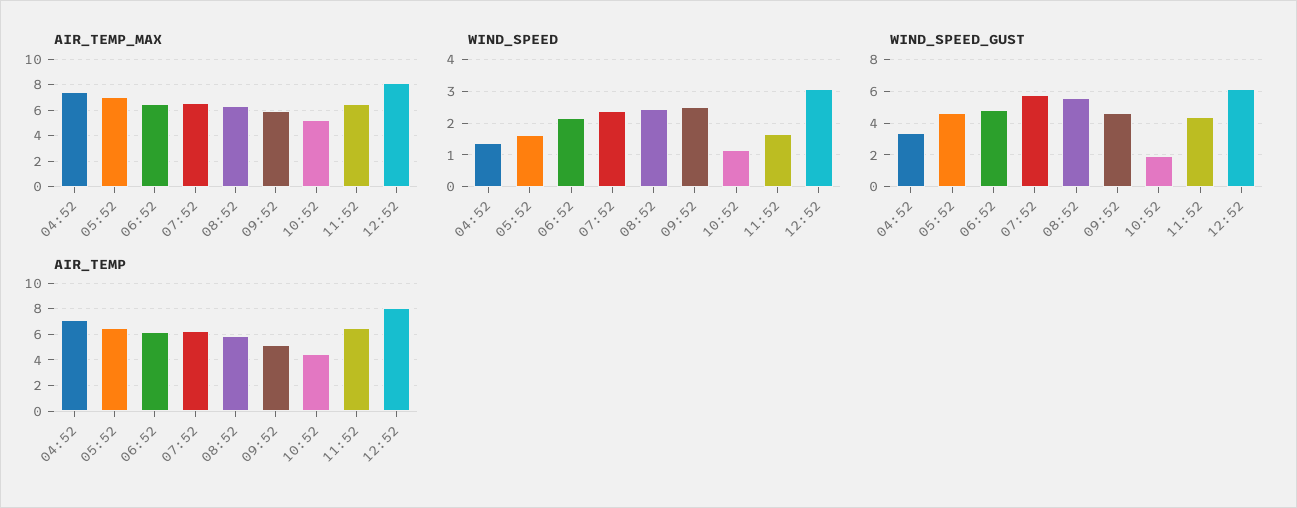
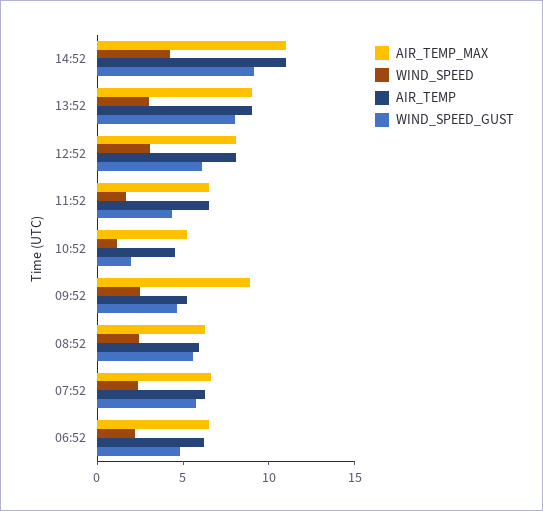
AIR_TEMP_MAX, 04:52: 7.5 -> none
AIR_TEMP_MAX, 05:52: 7 -> none
AIR_TEMP_MAX, 09:52: 6 -> 9
WIND_SPEED, 04:52: 1.4 -> none
WIND_SPEED, 05:52: 1.6 -> none
WIND_SPEED_GUST, 04:52: 3.5 -> none
WIND_SPEED_GUST, 05:52: 4.5 -> none
AIR_TEMP, 04:52: 7 -> none
AIR_TEMP, 05:52: 6.5 -> none
AIR_TEMP_MAX, 14:52: none -> 11
WIND_SPEED, 14:52: none -> 4
AIR_TEMP, 14:52: none -> 11
WIND_SPEED_GUST, 14:52: none -> 9
AIR_TEMP_MAX, 13:52: none -> 9
WIND_SPEED, 13:52: none -> 3
AIR_TEMP, 13:52: none -> 9
WIND_SPEED_GUST, 13:52: none -> 8

